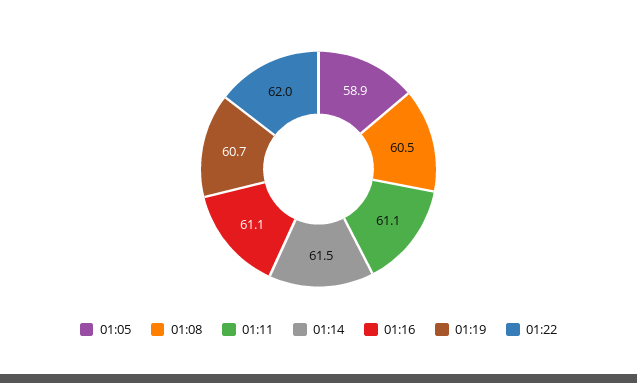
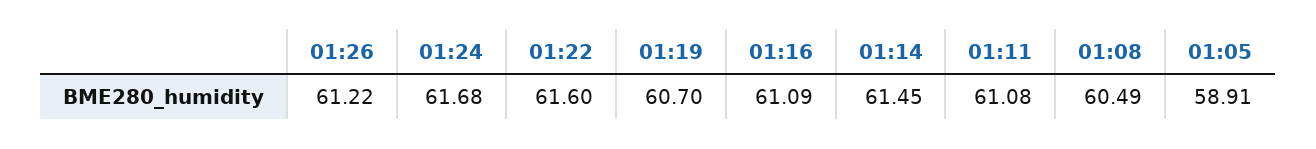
01:22: 62 -> 61.6
01:26: none -> 61.22
01:24: none -> 61.68

